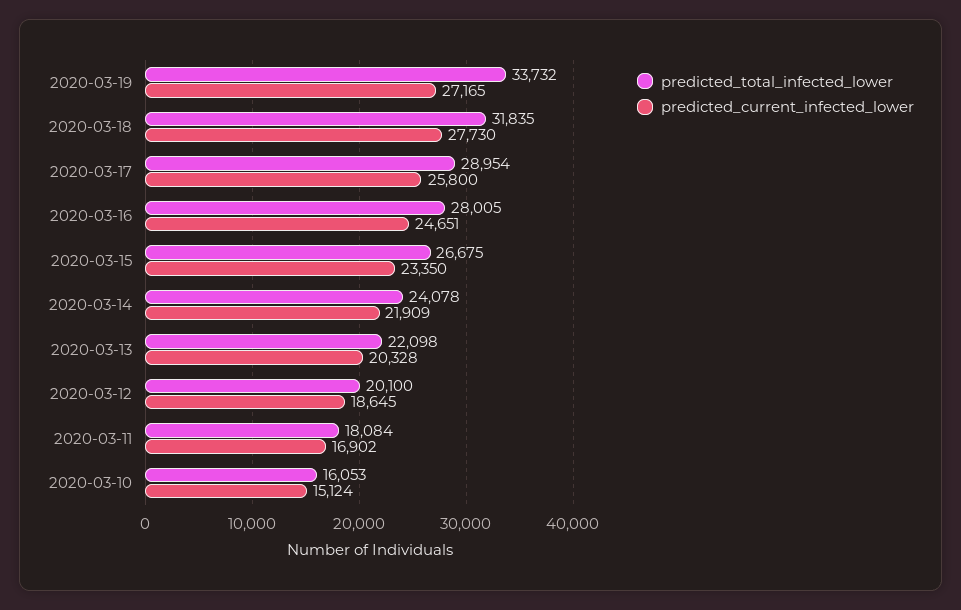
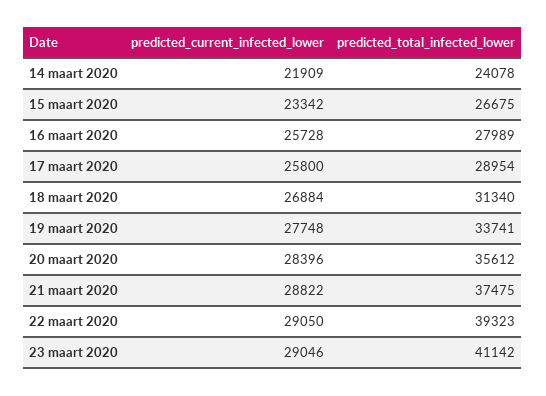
predicted_total_infected_lower, 2020-03-19: 33732 -> 33741
predicted_current_infected_lower, 2020-03-19: 27165 -> 27748
predicted_total_infected_lower, 2020-03-18: 31835 -> 31340
predicted_current_infected_lower, 2020-03-18: 27730 -> 26884
predicted_total_infected_lower, 2020-03-16: 28005 -> 27989
predicted_current_infected_lower, 2020-03-16: 24651 -> 25728
predicted_current_infected_lower, 2020-03-15: 23350 -> 23342
predicted_total_infected_lower, 2020-03-13: 22098 -> none
predicted_current_infected_lower, 2020-03-13: 20328 -> none
predicted_total_infected_lower, 2020-03-12: 20100 -> none
predicted_current_infected_lower, 2020-03-12: 18645 -> none
predicted_total_infected_lower, 2020-03-11: 18084 -> none
predicted_current_infected_lower, 2020-03-11: 16902 -> none
predicted_total_infected_lower, 2020-03-10: 16053 -> none
predicted_current_infected_lower, 2020-03-10: 15124 -> none
predicted_current_infected_lower, 20 maart 2020: none -> 28396
predicted_total_infected_lower, 20 maart 2020: none -> 35612
predicted_current_infected_lower, 21 maart 2020: none -> 28822
predicted_total_infected_lower, 21 maart 2020: none -> 37475
predicted_current_infected_lower, 22 maart 2020: none -> 29050
predicted_total_infected_lower, 22 maart 2020: none -> 39323
predicted_current_infected_lower, 23 maart 2020: none -> 29046
predicted_total_infected_lower, 23 maart 2020: none -> 41142

